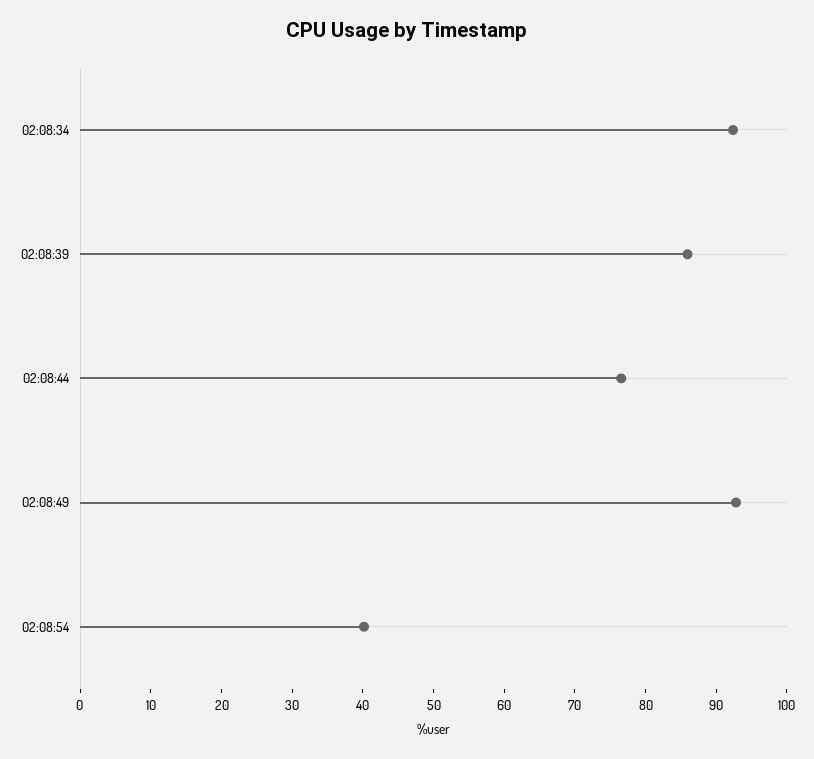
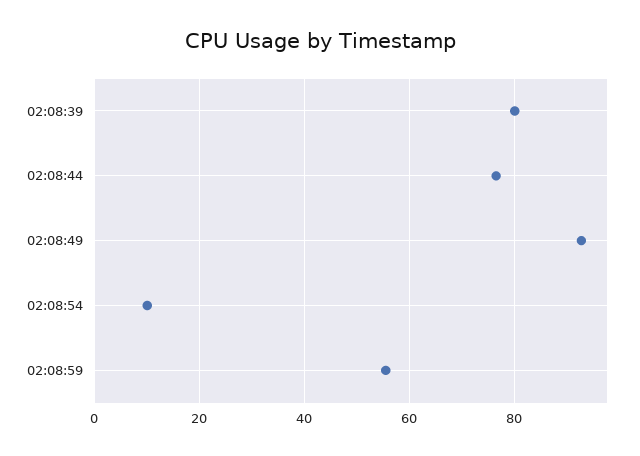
02:08:34: 92 -> none
02:08:39: 86 -> 80
02:08:54: 40 -> 10
02:08:59: none -> 56

